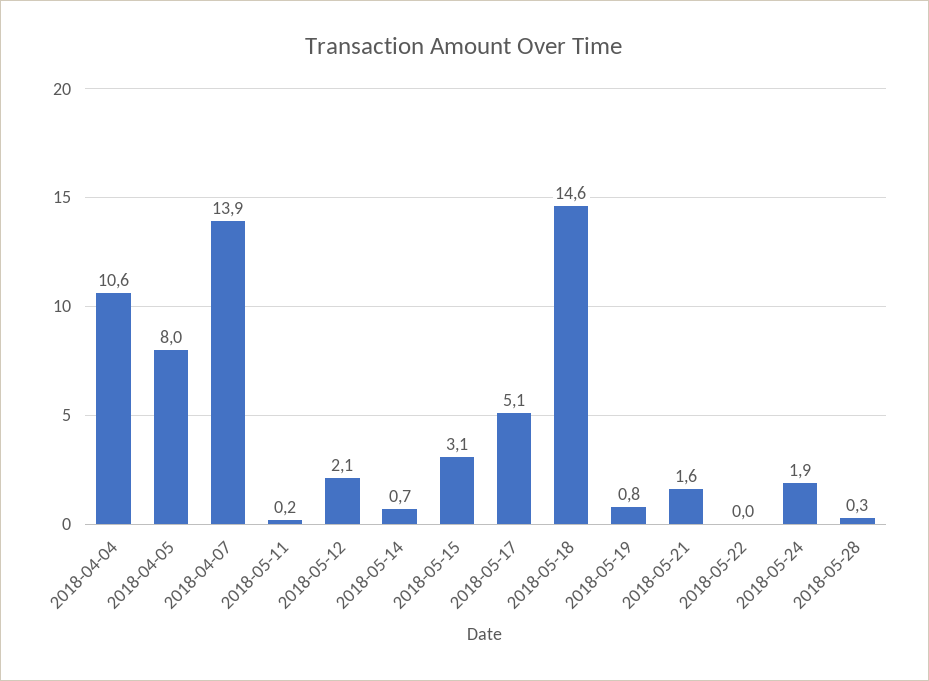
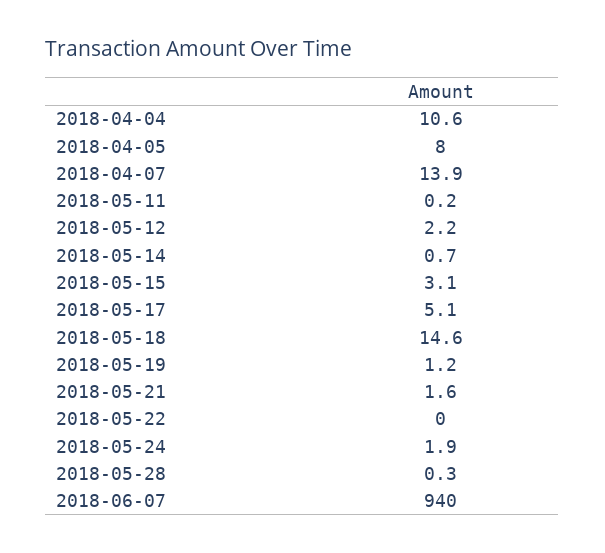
2018-05-12: 2.1 -> 2.2
2018-05-19: 0.8 -> 1.2
2018-06-07: none -> 940

